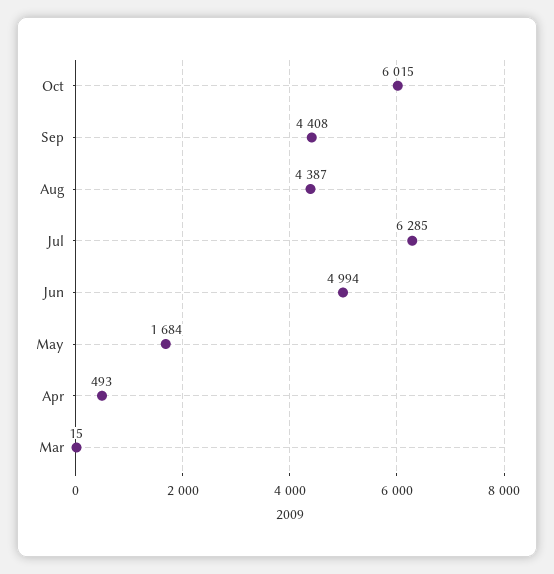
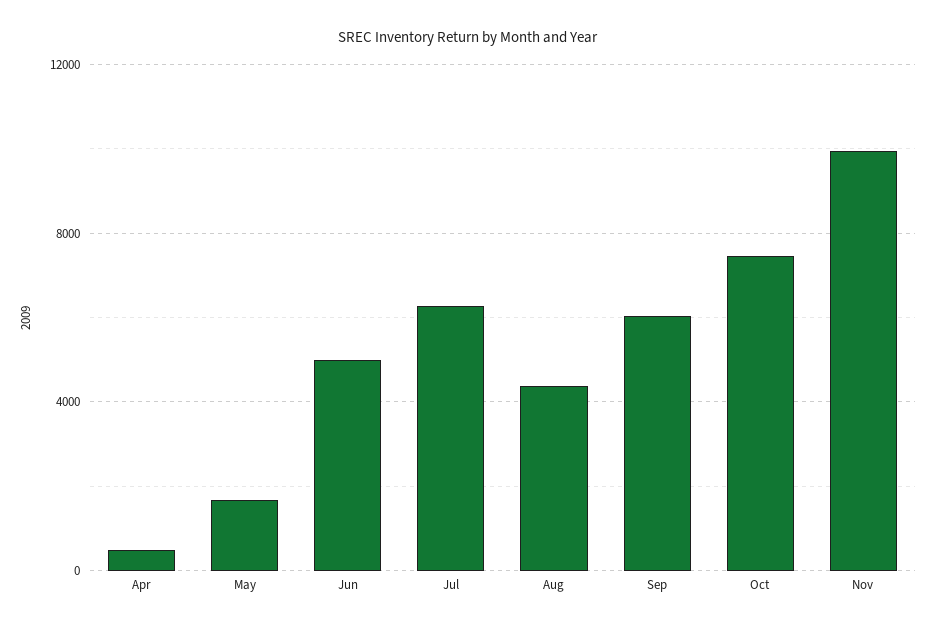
Oct: 6015 -> 7500
Sep: 4408 -> 6000
Mar: 15 -> none
Nov: none -> 10000

